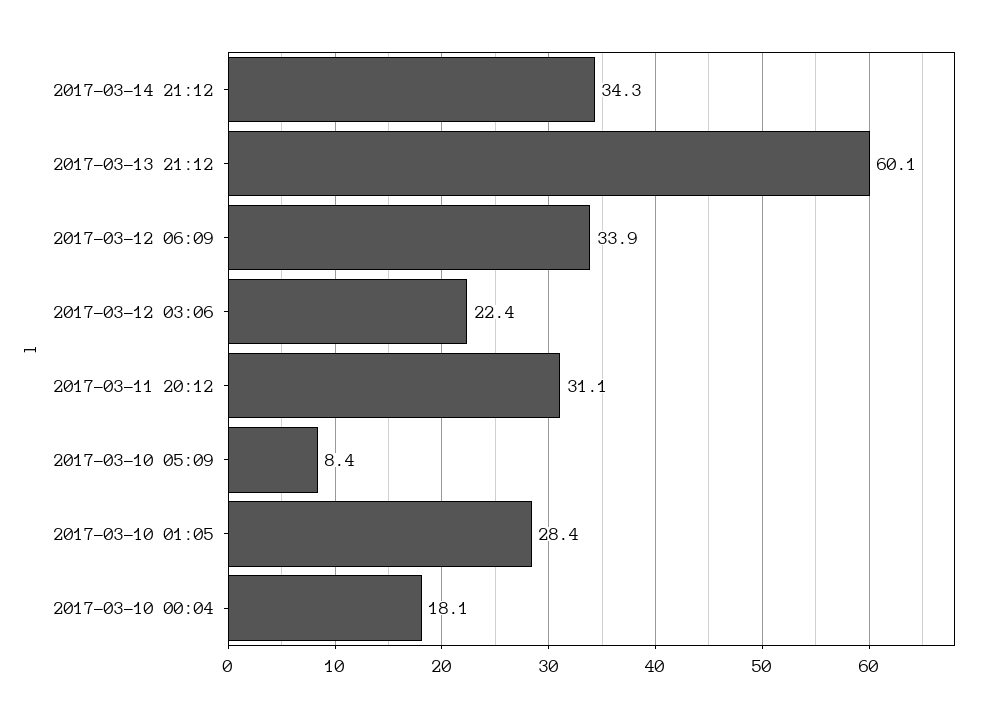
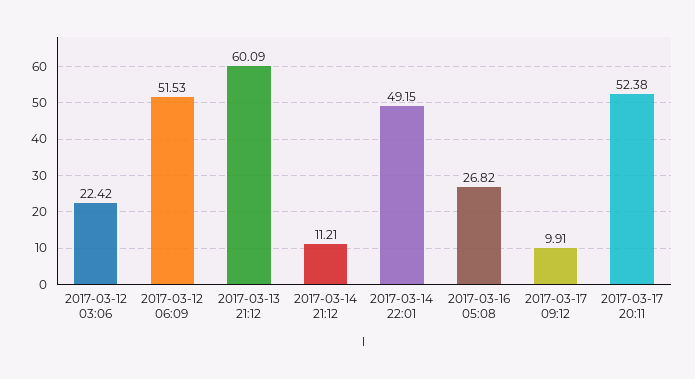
2017-03-14 21:12: 34.3 -> 11.21
2017-03-12 06:09: 33.9 -> 51.53
2017-03-11 20:12: 31.1 -> none
2017-03-10 05:09: 8.4 -> none
2017-03-10 01:05: 28.4 -> none
2017-03-10 00:04: 18.1 -> none
2017-03-14 22:01: none -> 49.15
2017-03-16 05:08: none -> 26.82
2017-03-17 09:12: none -> 9.91
2017-03-17 20:11: none -> 52.38

